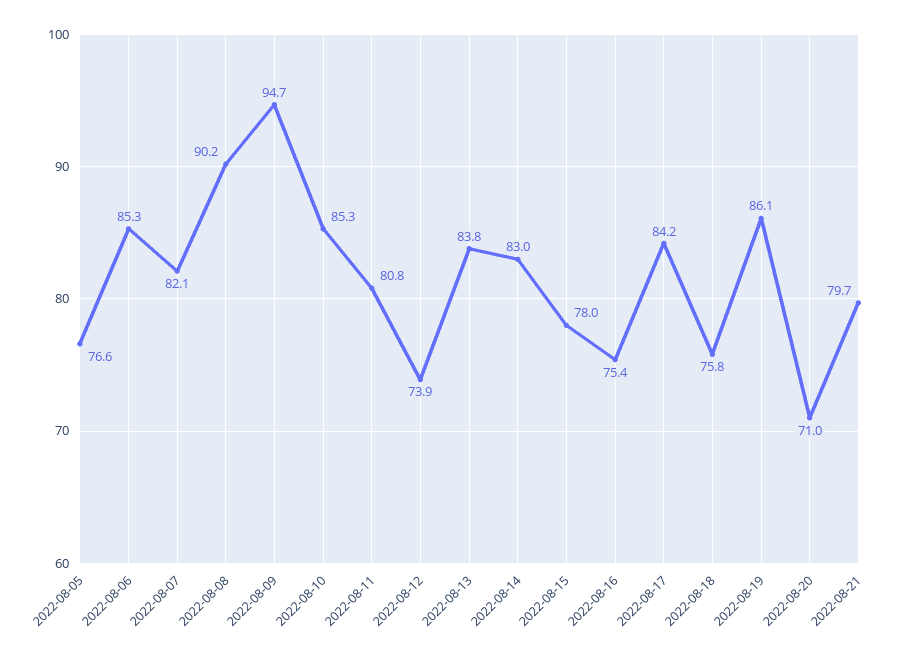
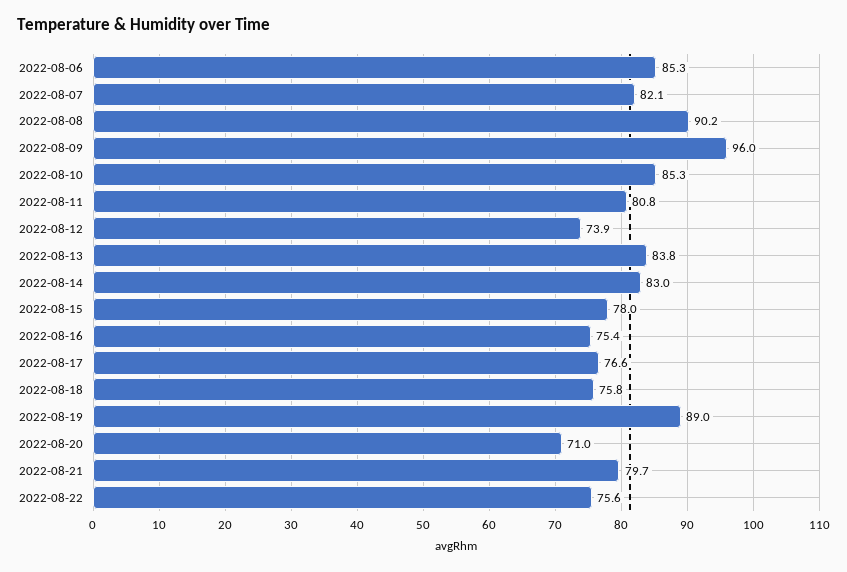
2022-08-05: 76.6 -> none
2022-08-09: 94.7 -> 96
2022-08-17: 84.2 -> 76.6
2022-08-19: 86.1 -> 89
2022-08-22: none -> 75.6

